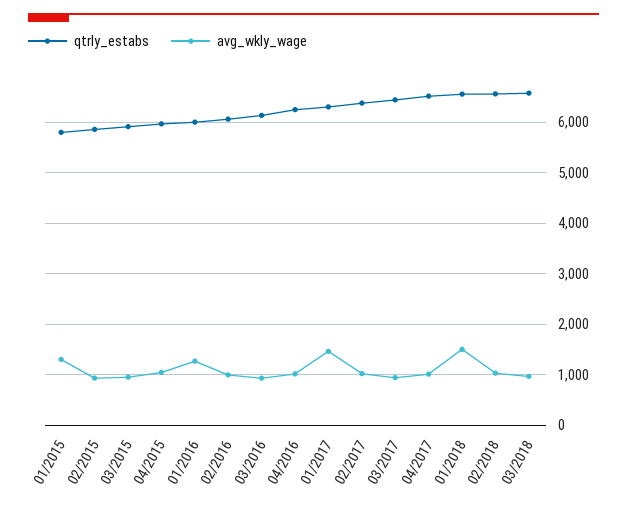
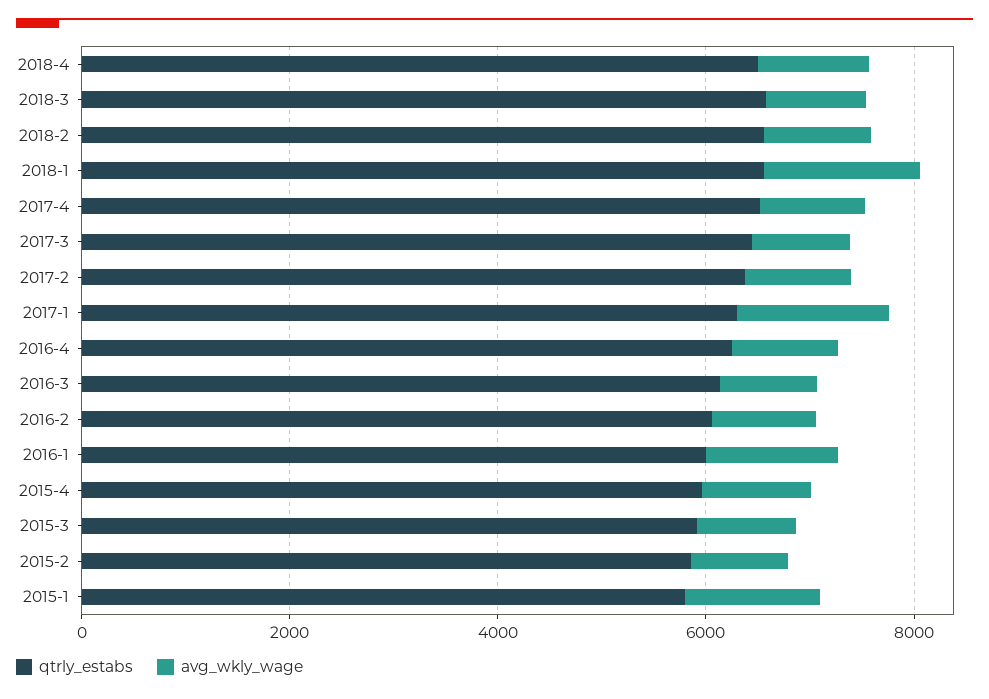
qtrly_estabs, 2018-4: none -> 6500
avg_wkly_wage, 2018-4: none -> 1000

